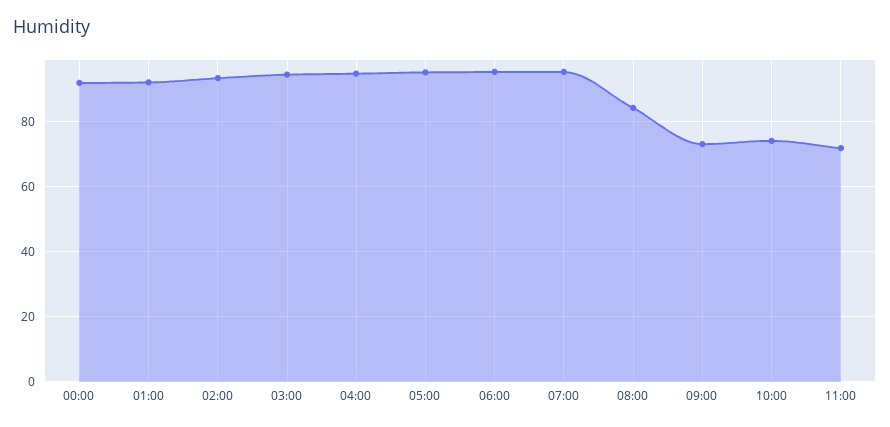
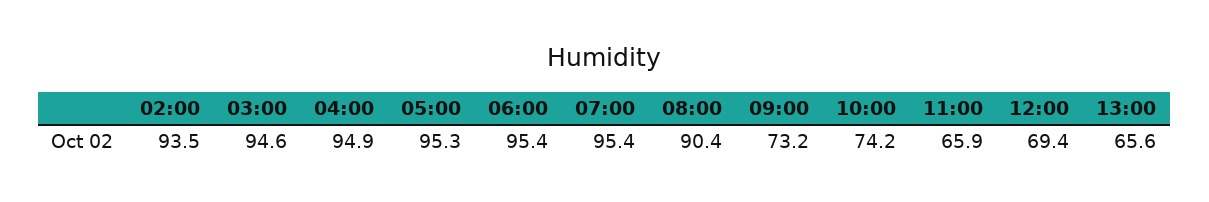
00:00: 92 -> none
01:00: 92 -> none
08:00: 84 -> 90.4
11:00: 72 -> 65.9
12:00: none -> 69.4
13:00: none -> 65.6

